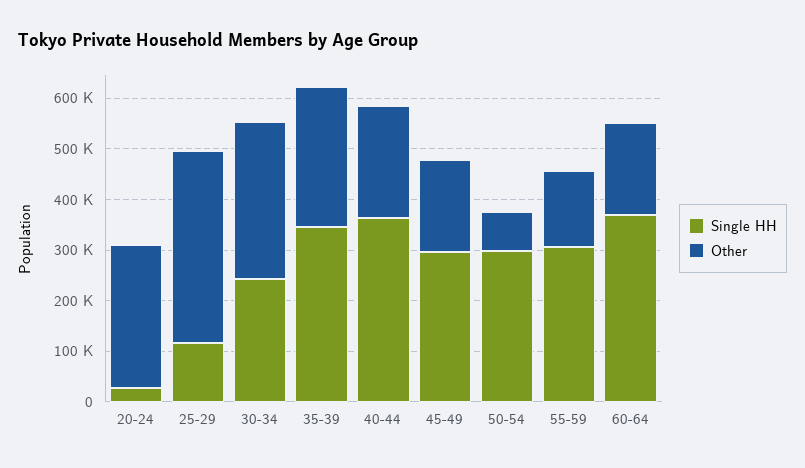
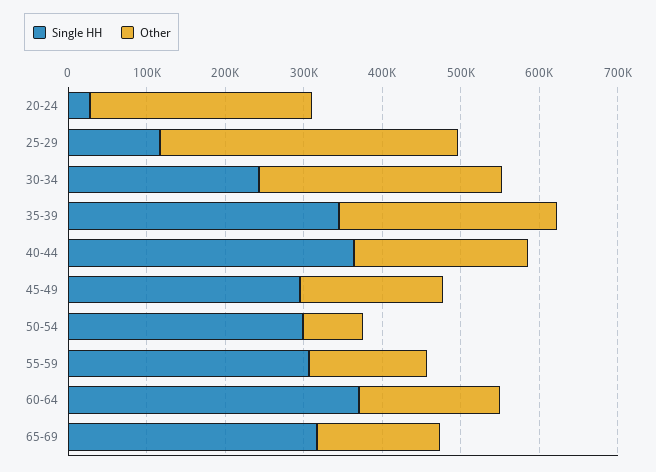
Single HH, 65-69: none -> 320000
Other, 65-69: none -> 160000

